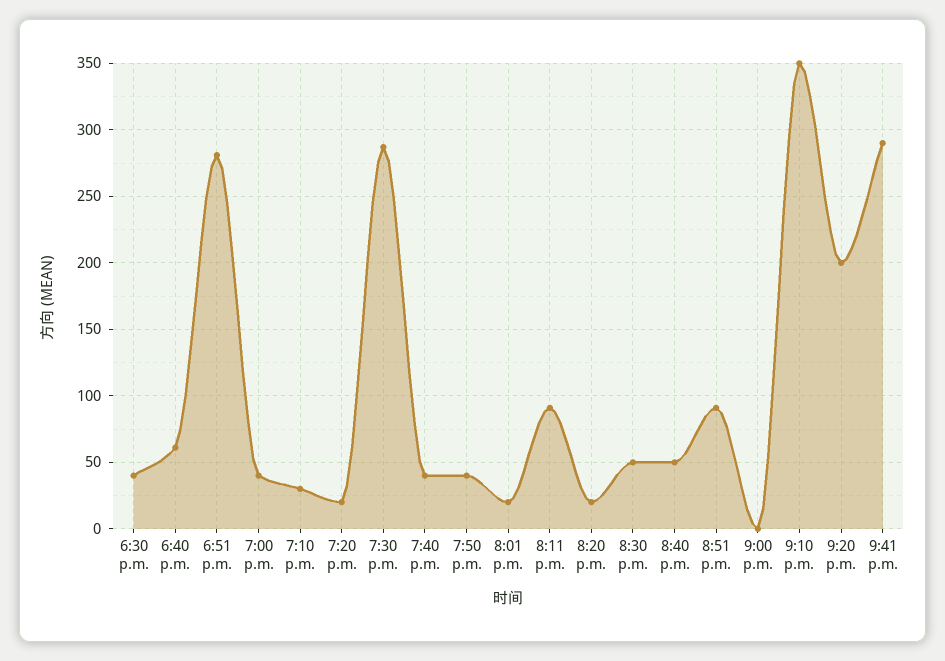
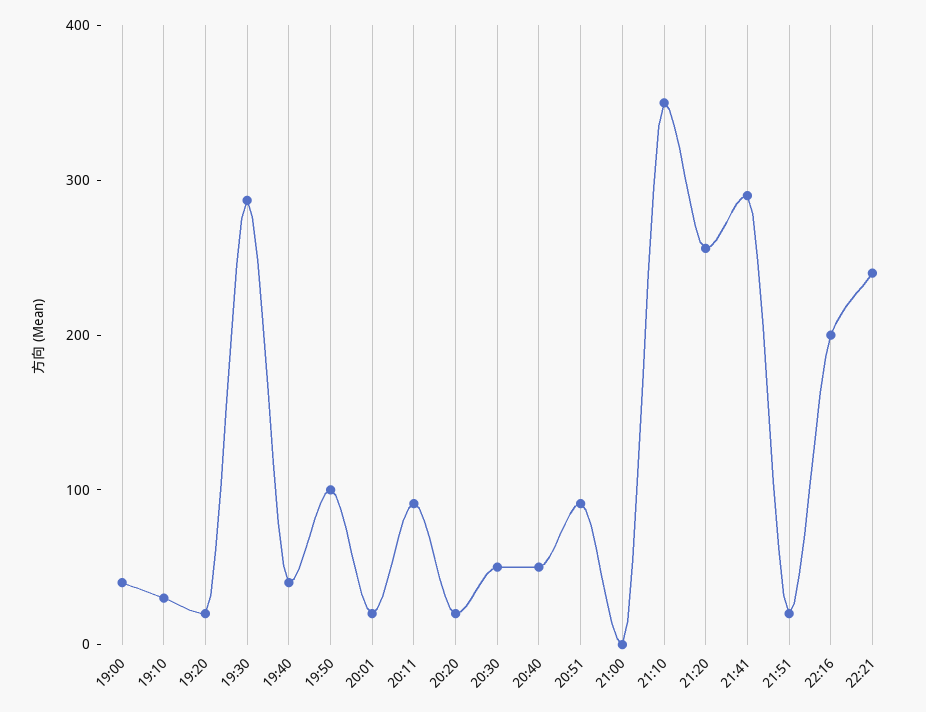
6:30 p.m.: 40 -> none
6:40 p.m.: 60 -> none
6:51 p.m.: 280 -> none
7:50 p.m.: 40 -> 100
9:20 p.m.: 200 -> 260
21:51: none -> 20
22:16: none -> 200
22:21: none -> 240

